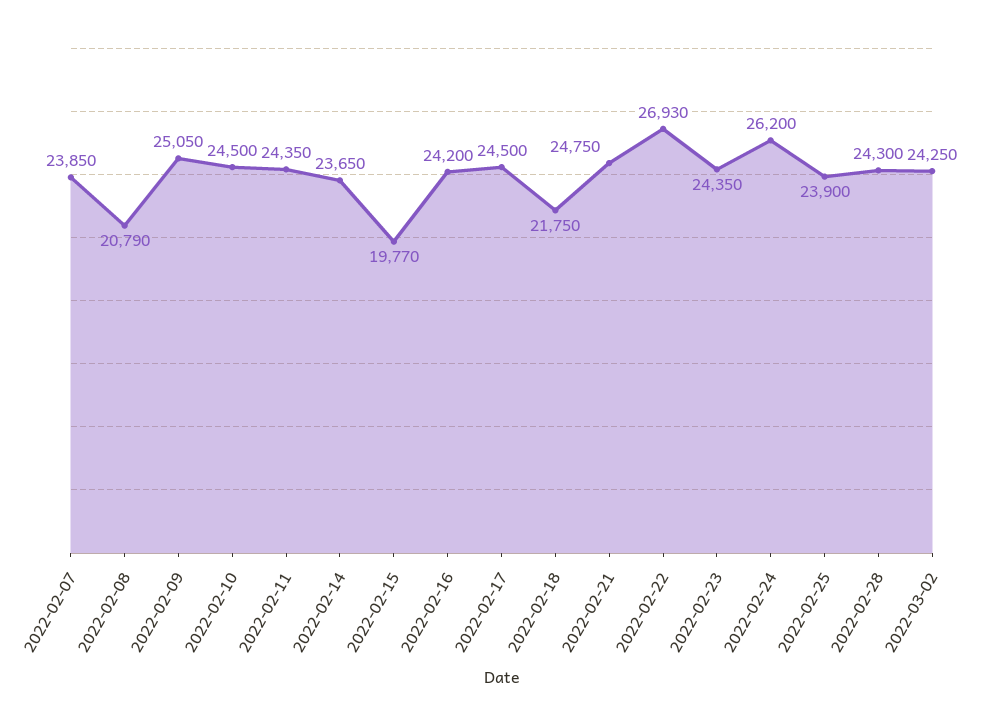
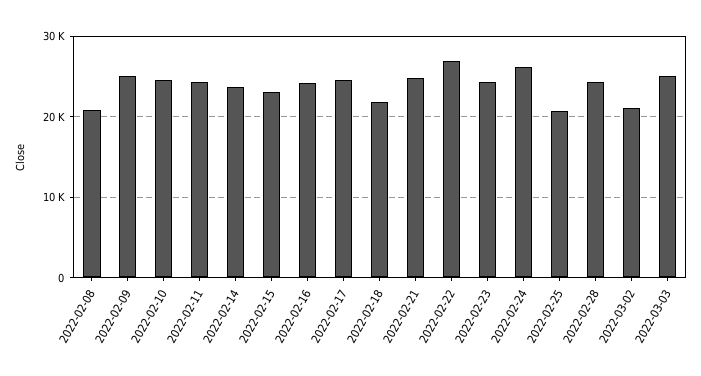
2022-02-07: 23850 -> none
2022-02-15: 19770 -> 23000
2022-02-25: 23900 -> 21000
2022-03-02: 24250 -> 21000
2022-03-03: none -> 25000

